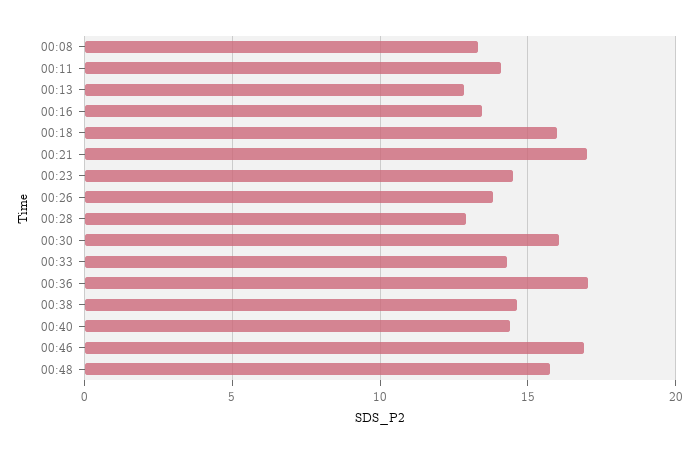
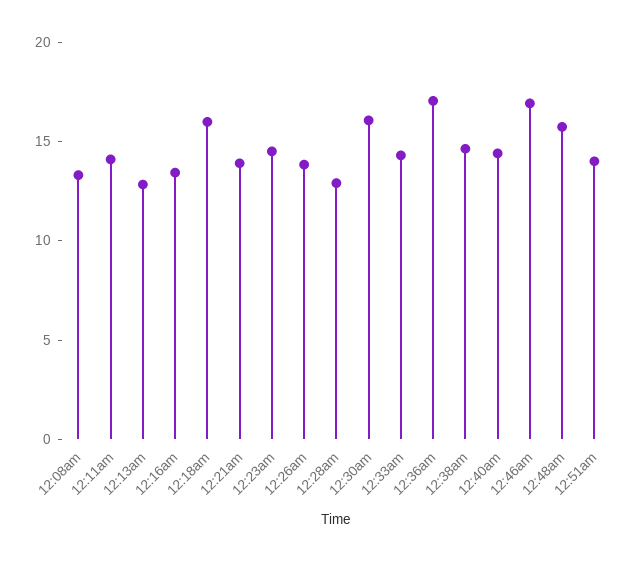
00:21: 17 -> 14
12:51am: none -> 14

